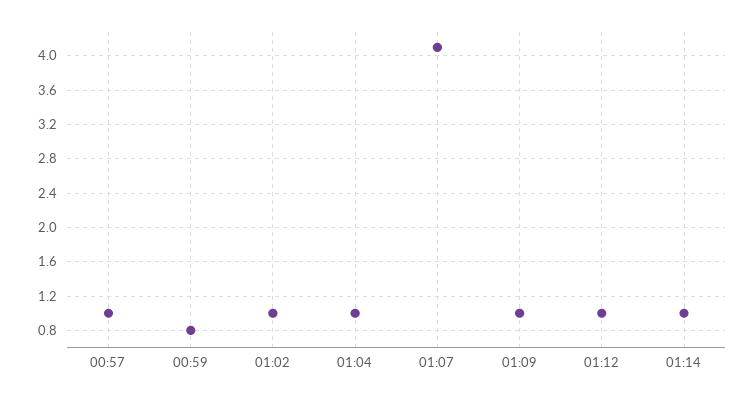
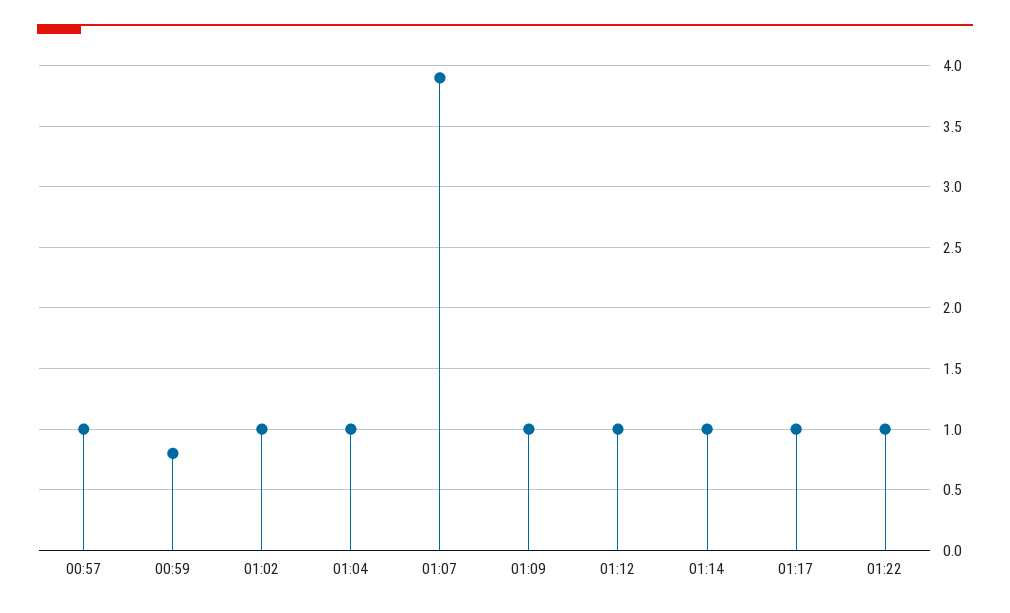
01:07: 4.1 -> 3.9
01:17: none -> 1
01:22: none -> 1

